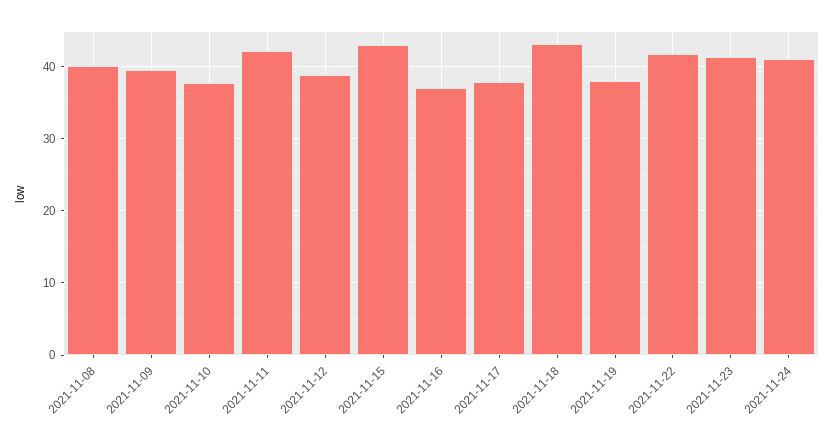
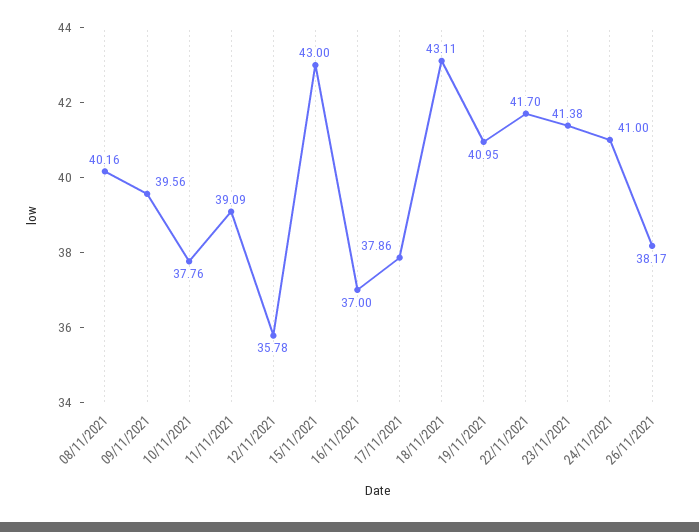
2021-11-11: 42 -> 39.09
2021-11-12: 39 -> 35.78
2021-11-19: 38 -> 40.95
26/11/2021: none -> 38.17

